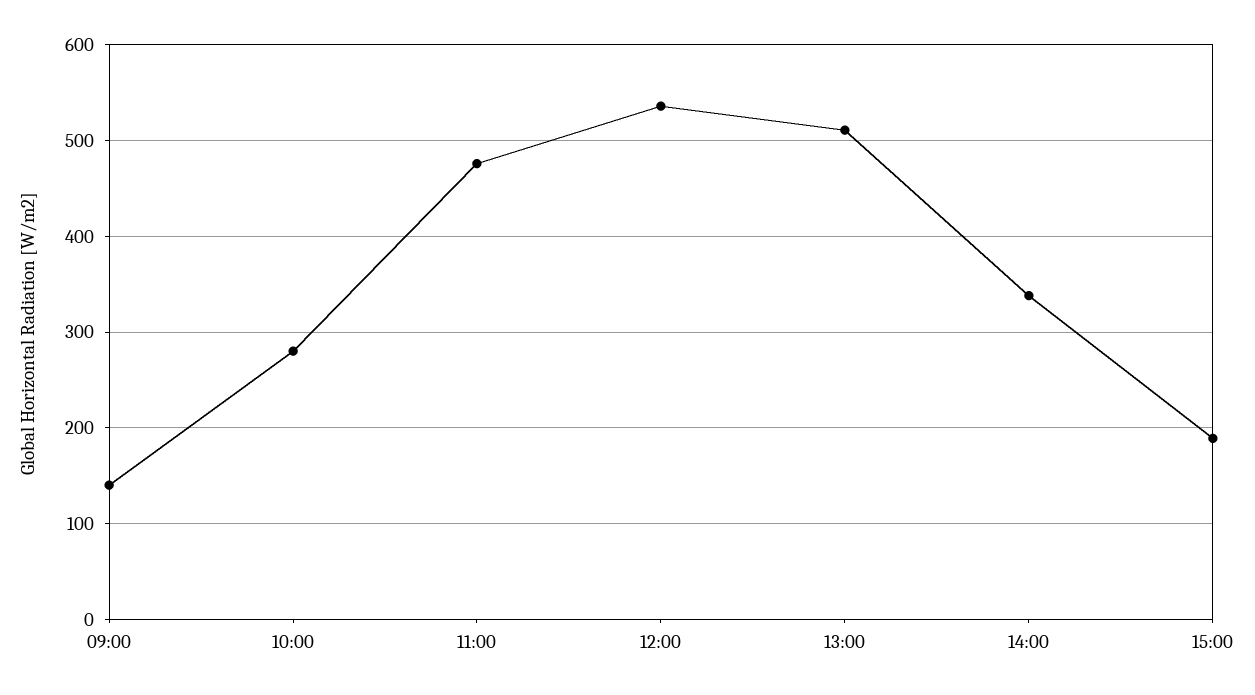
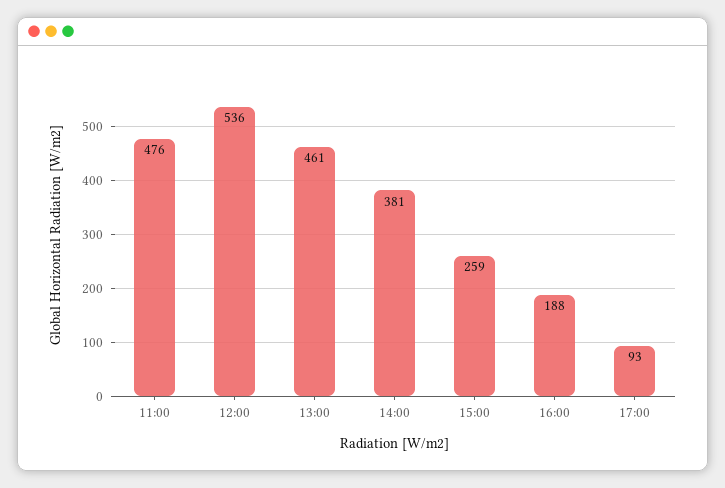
09:00: 140 -> none
10:00: 280 -> none
13:00: 510 -> 461
14:00: 340 -> 381
15:00: 190 -> 259
16:00: none -> 188
17:00: none -> 93

